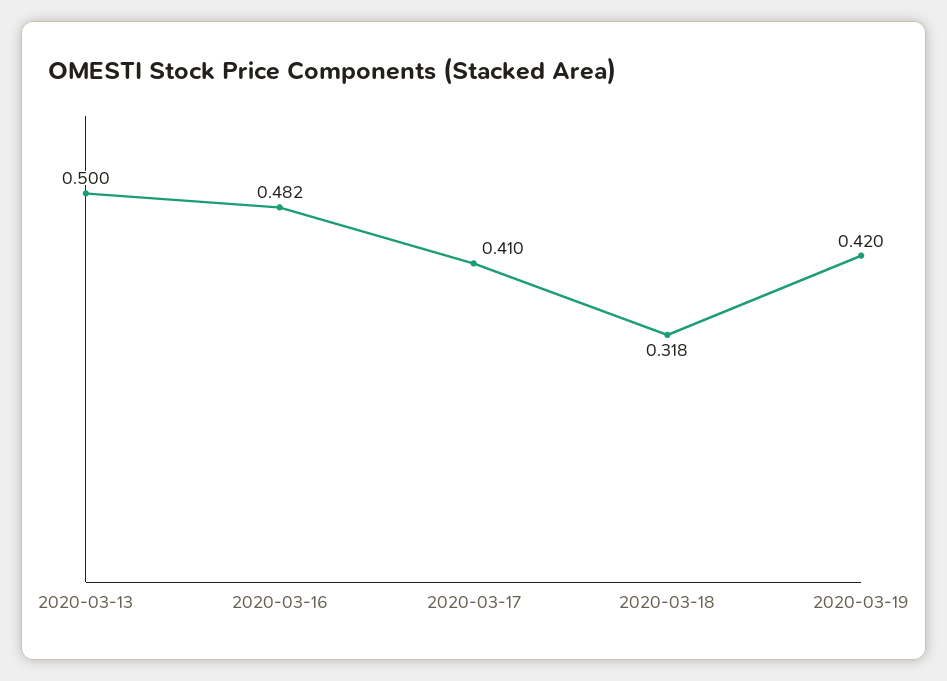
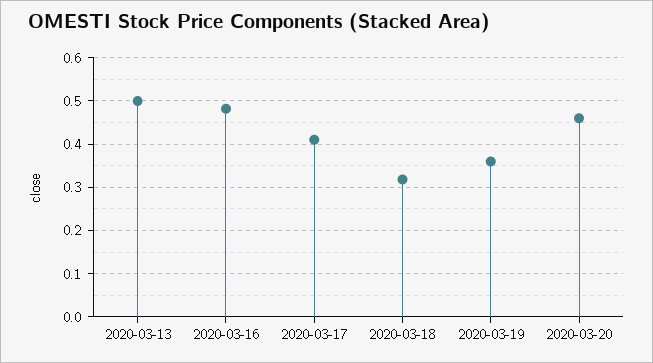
2020-03-19: 0.42 -> 0.36
2020-03-20: none -> 0.46

